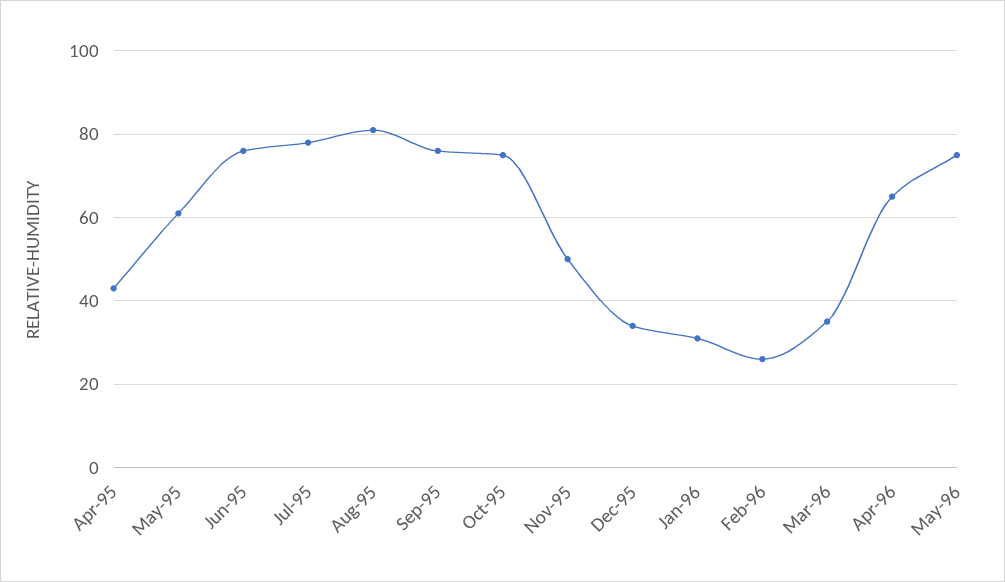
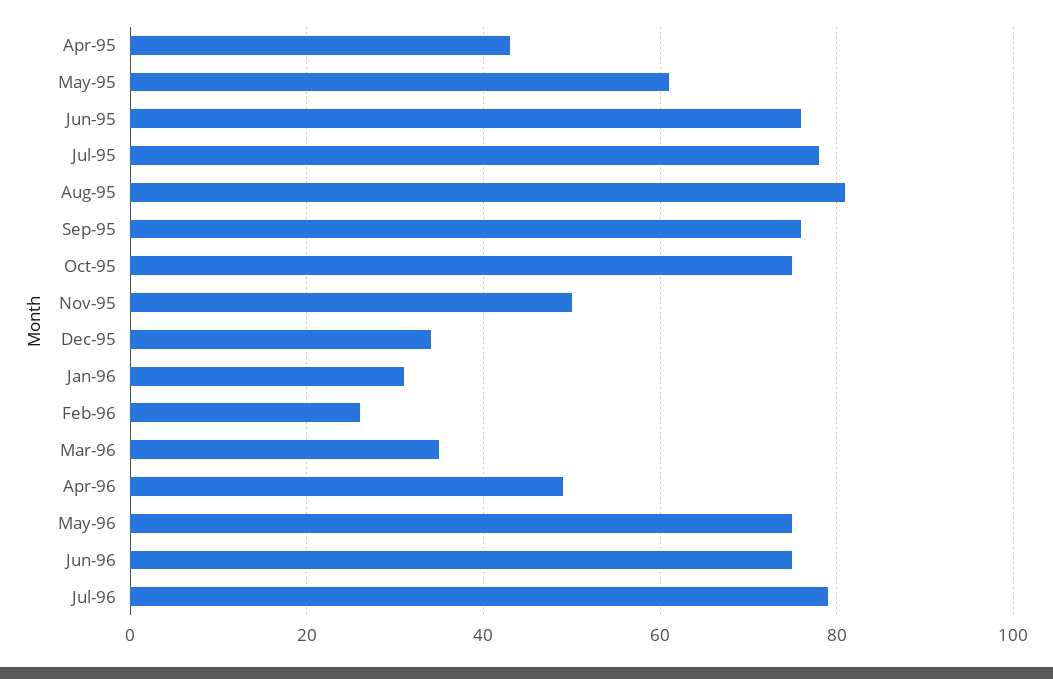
Apr-96: 65 -> 50
Jun-96: none -> 75
Jul-96: none -> 80

